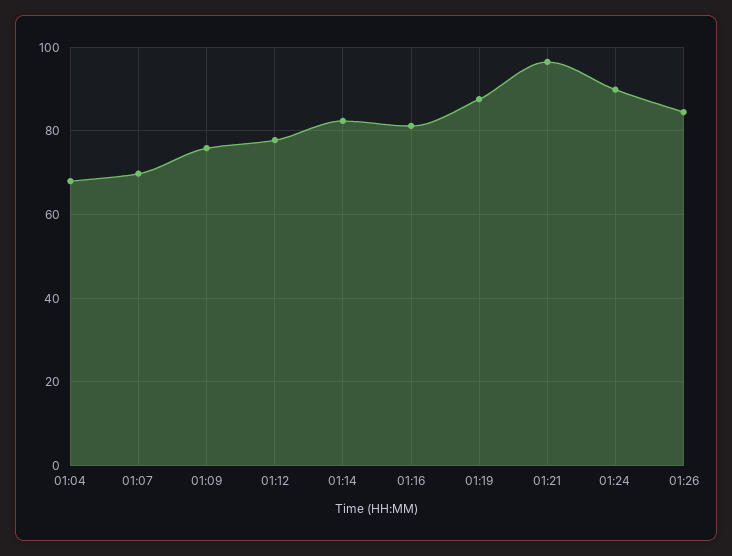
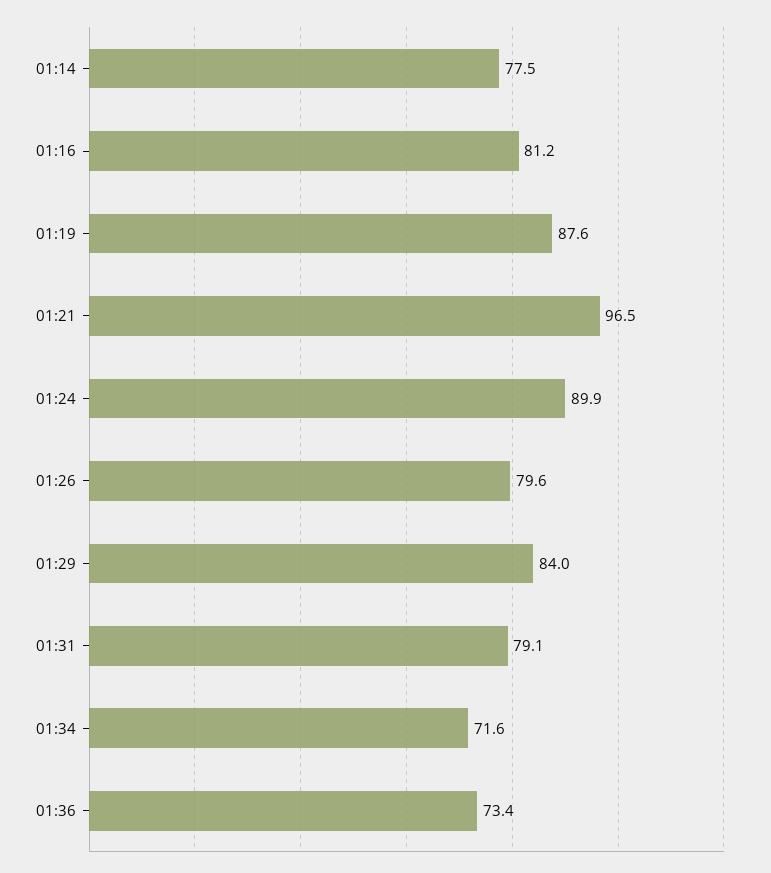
01:04: 68 -> none
01:07: 70 -> none
01:09: 76 -> none
01:12: 78 -> none
01:14: 82 -> 77.5
01:26: 84 -> 79.6
01:29: none -> 84
01:31: none -> 79.1
01:34: none -> 71.6
01:36: none -> 73.4

